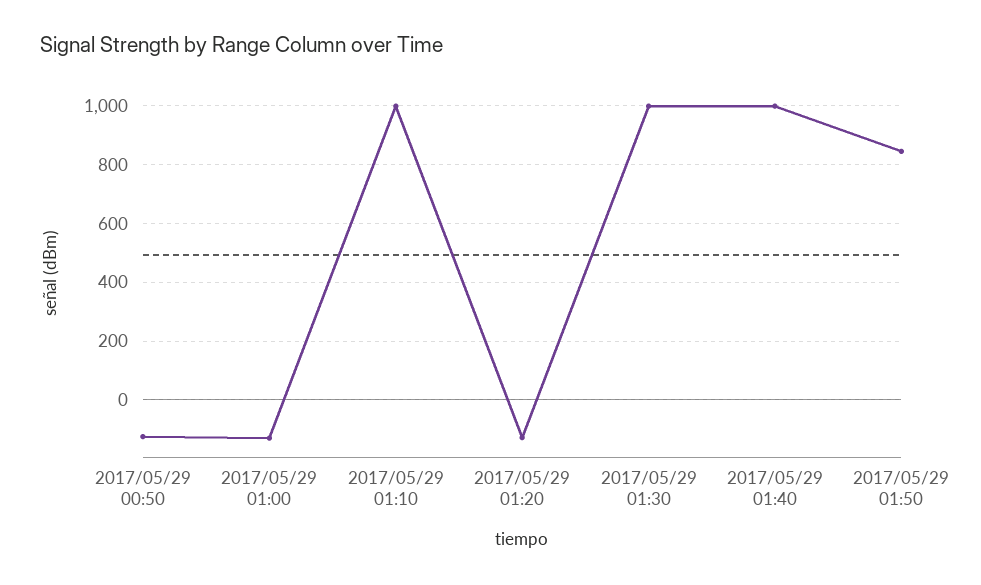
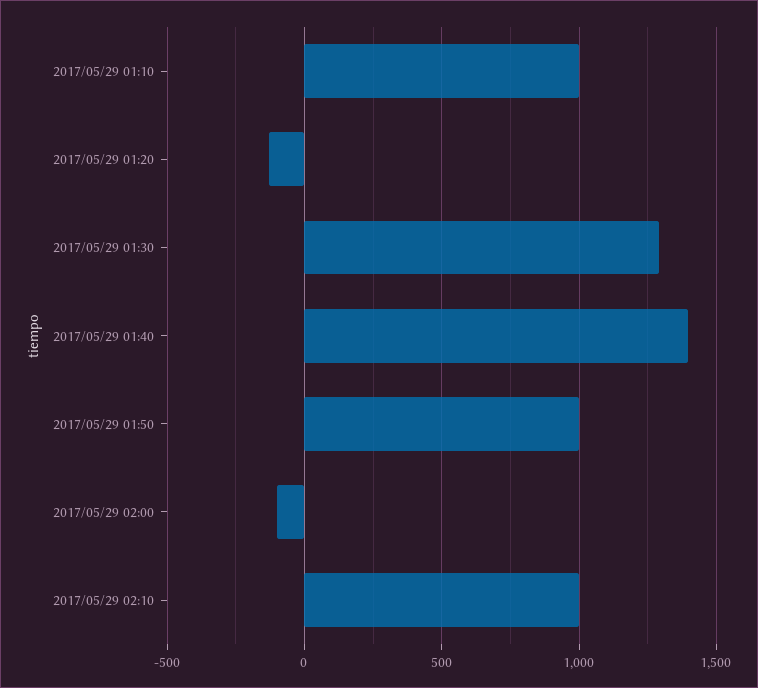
2017/05/29 00:50: -125 -> none
2017/05/29 01:00: -125 -> none
2017/05/29 01:30: 1000 -> 1300
2017/05/29 01:40: 1000 -> 1400
2017/05/29 01:50: 850 -> 1000
2017/05/29 02:00: none -> -100
2017/05/29 02:10: none -> 1000

